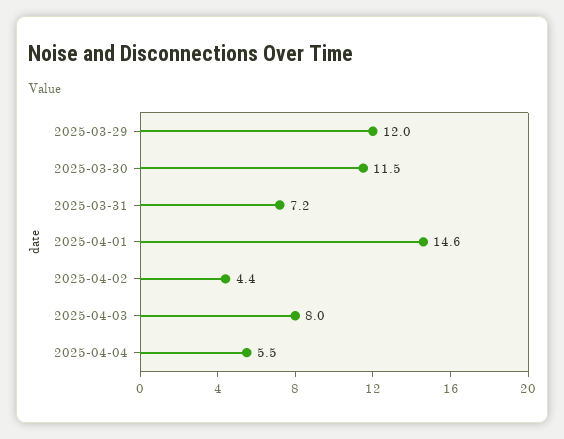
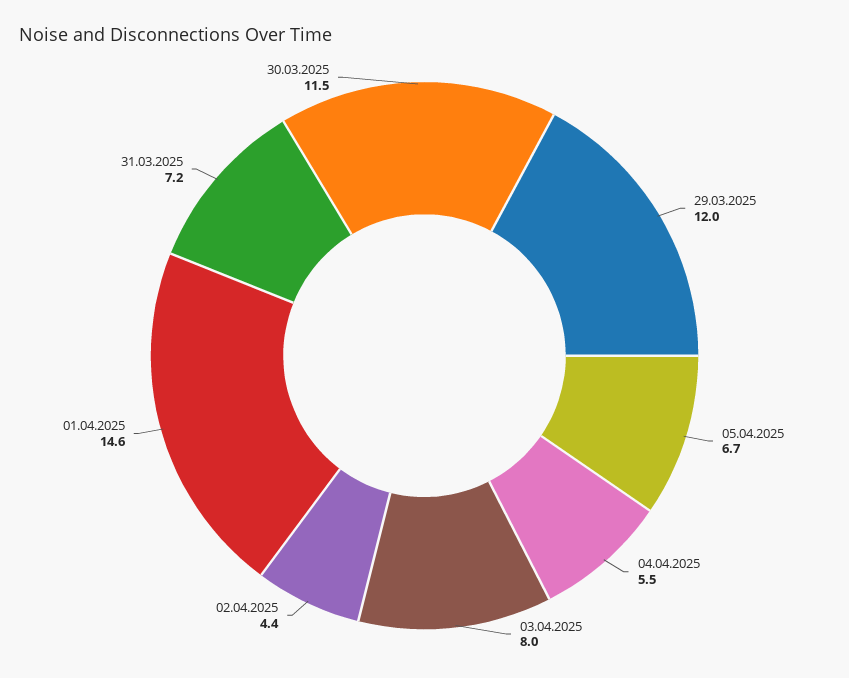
05.04.2025: none -> 6.7

